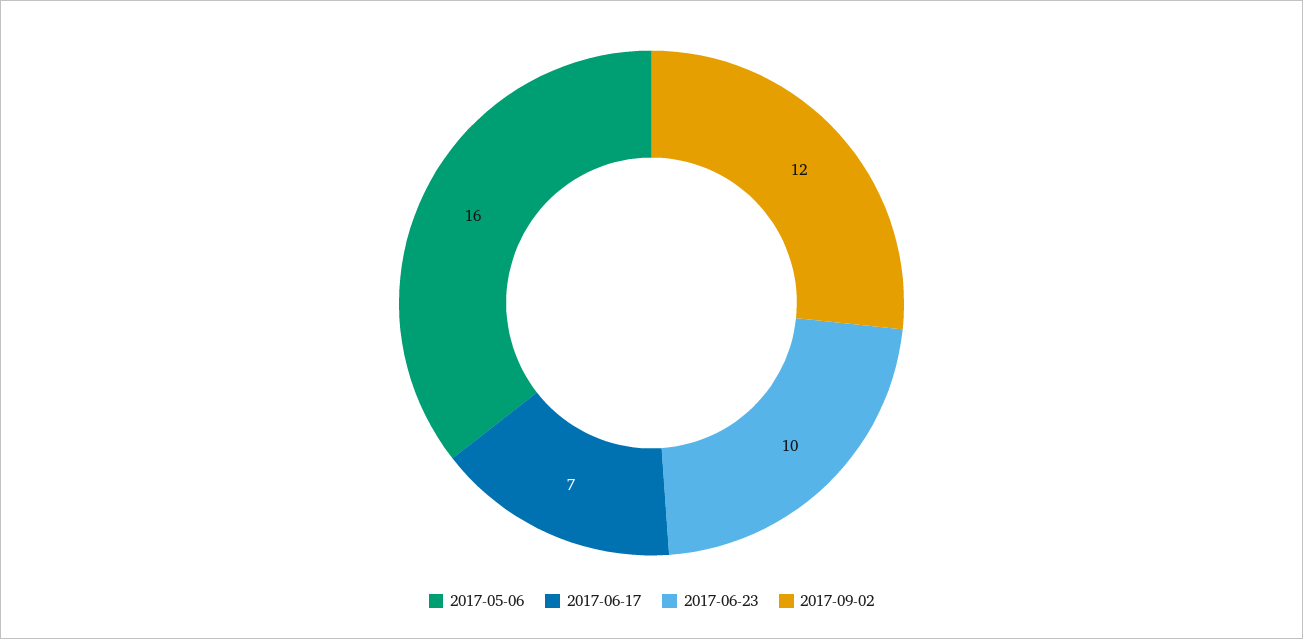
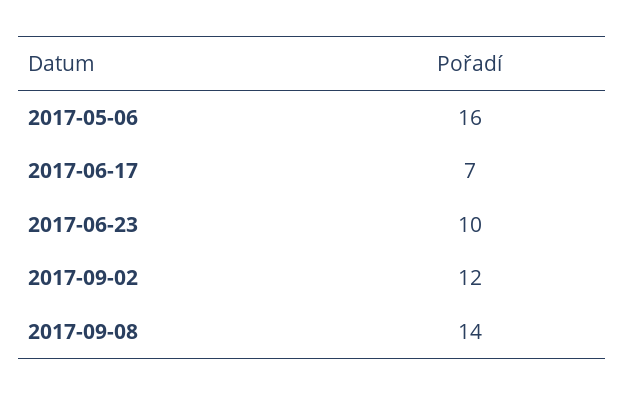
2017-09-08: none -> 14

